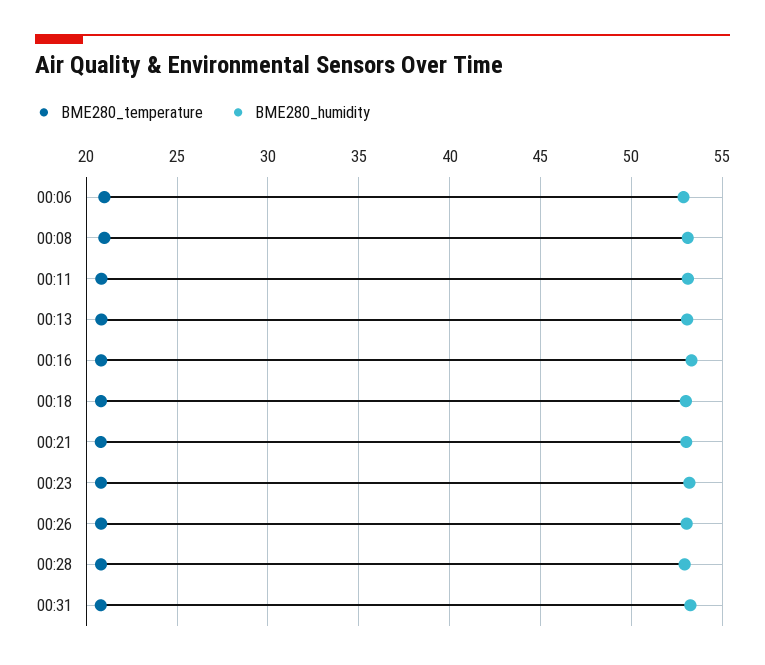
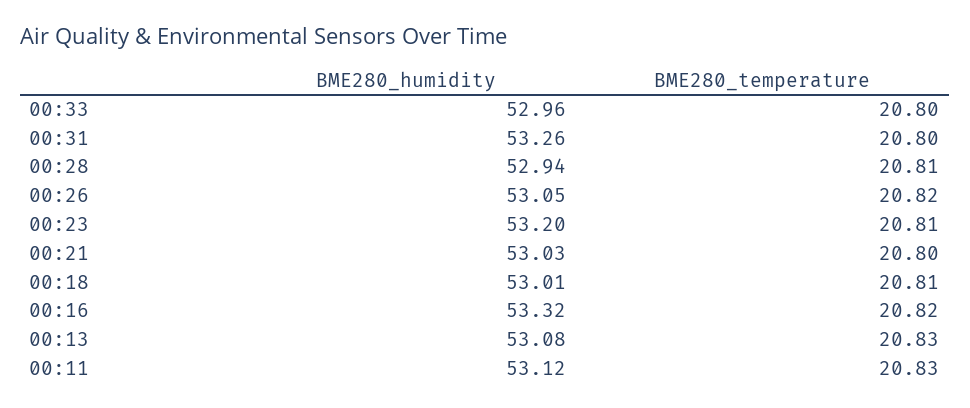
BME280_temperature, 00:06: 21 -> none
BME280_humidity, 00:06: 53 -> none
BME280_temperature, 00:08: 21 -> none
BME280_humidity, 00:08: 53 -> none
BME280_humidity, 00:33: none -> 52.96
BME280_temperature, 00:33: none -> 20.8

